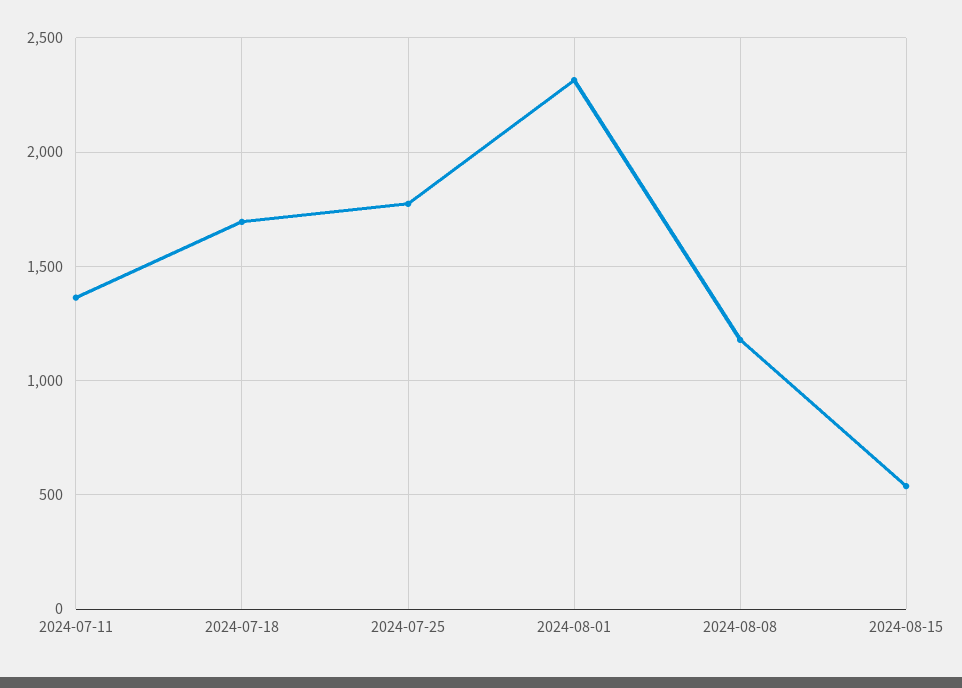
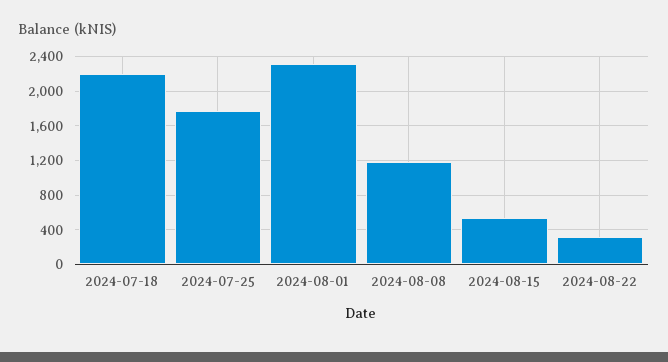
2024-07-11: 1350 -> none
2024-07-18: 1700 -> 2200
2024-08-22: none -> 300

